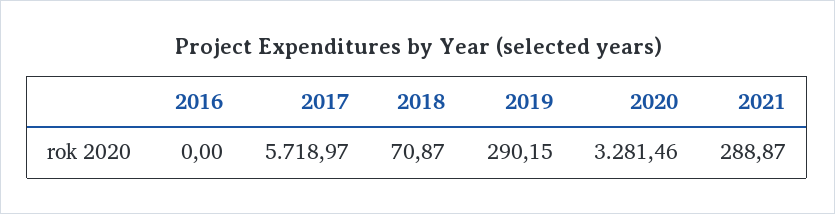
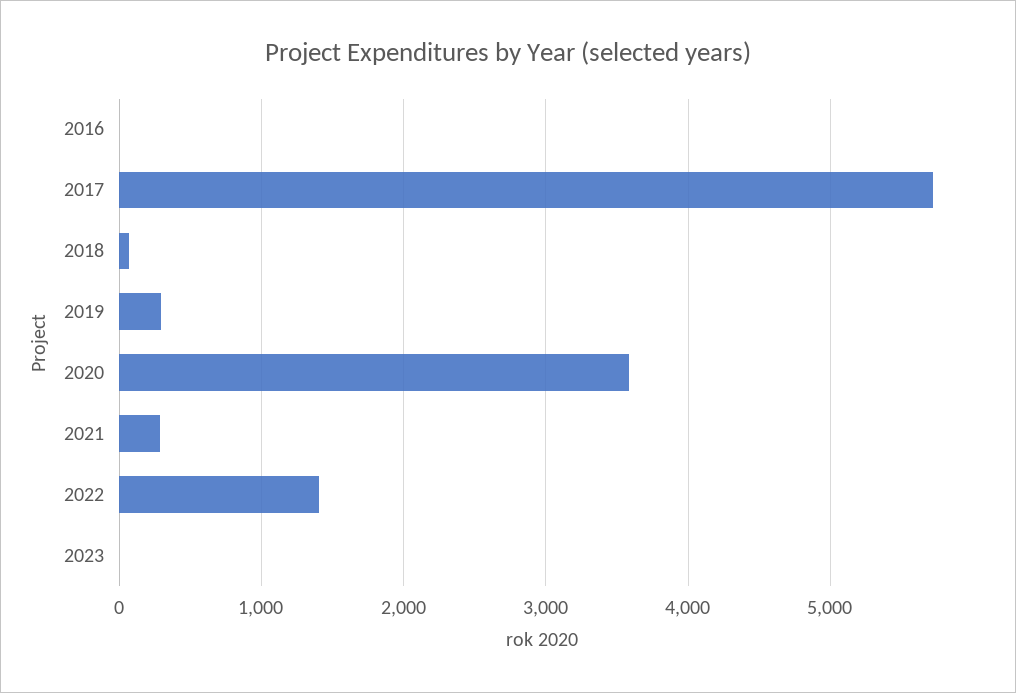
2020: 3281.46 -> 3600
2022: none -> 1400
2023: none -> 0

